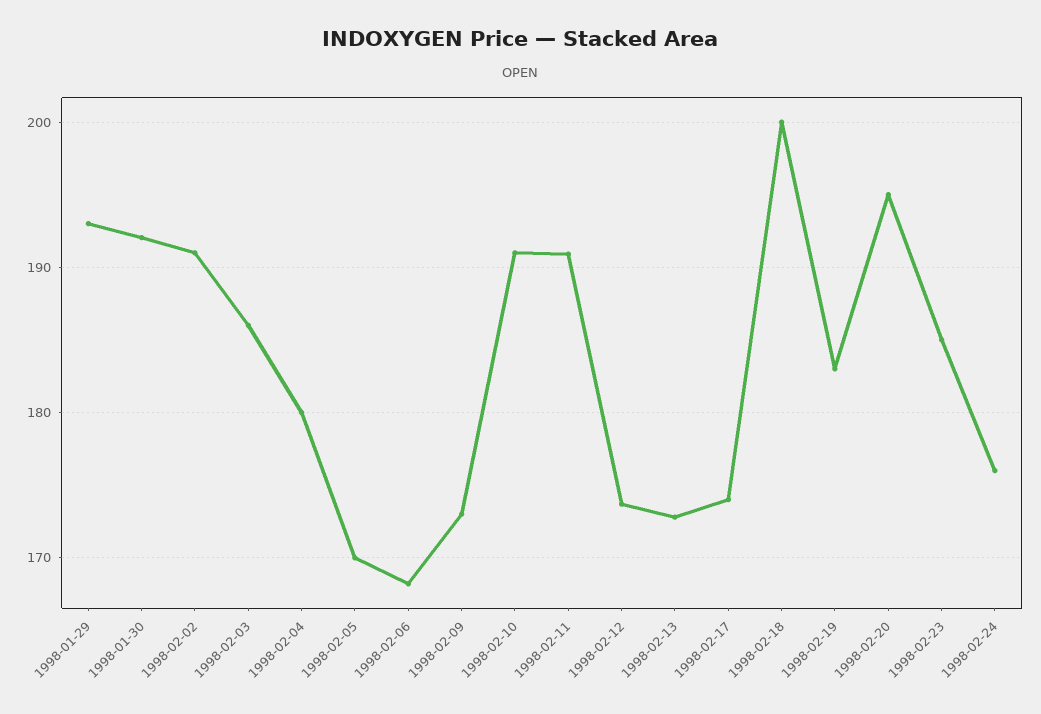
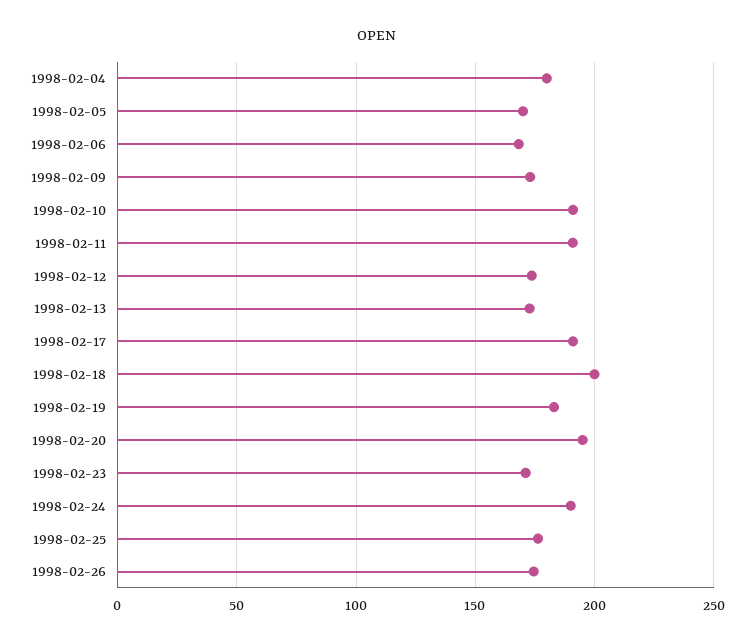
1998-01-29: 193 -> none
1998-01-30: 192 -> none
1998-02-02: 191 -> none
1998-02-03: 186 -> none
1998-02-17: 174 -> 190
1998-02-23: 185 -> 170
1998-02-24: 176 -> 190
1998-02-25: none -> 175
1998-02-26: none -> 175

